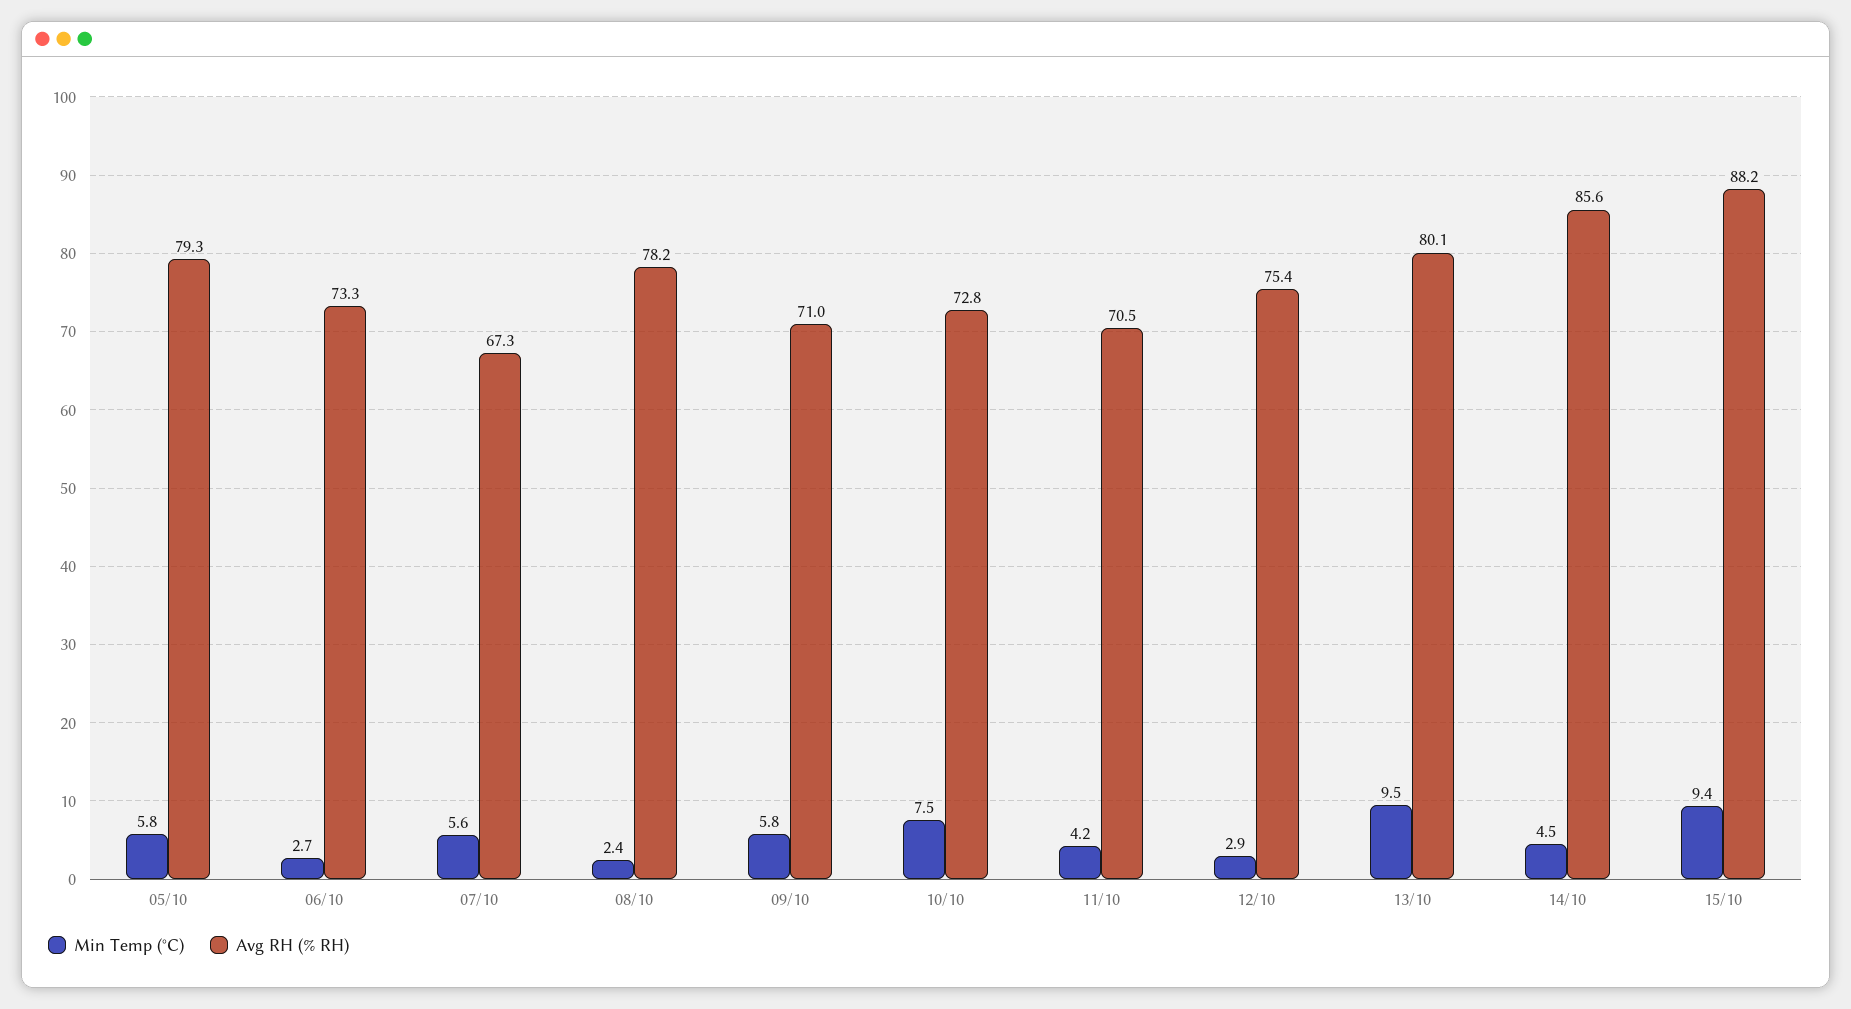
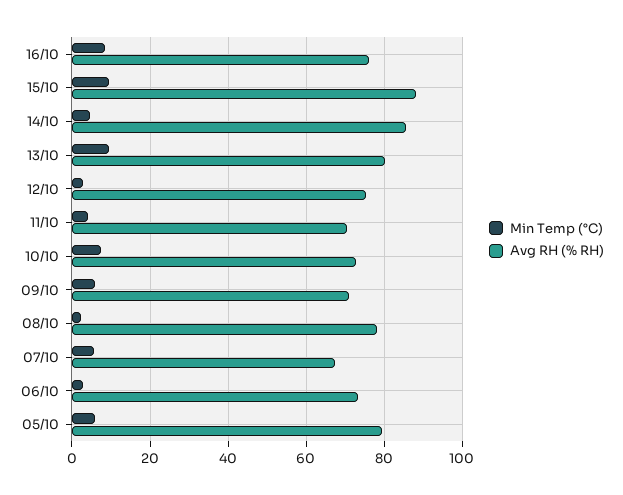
Min Temp (°C), 16/10: none -> 8
Avg RH (% RH), 16/10: none -> 76

